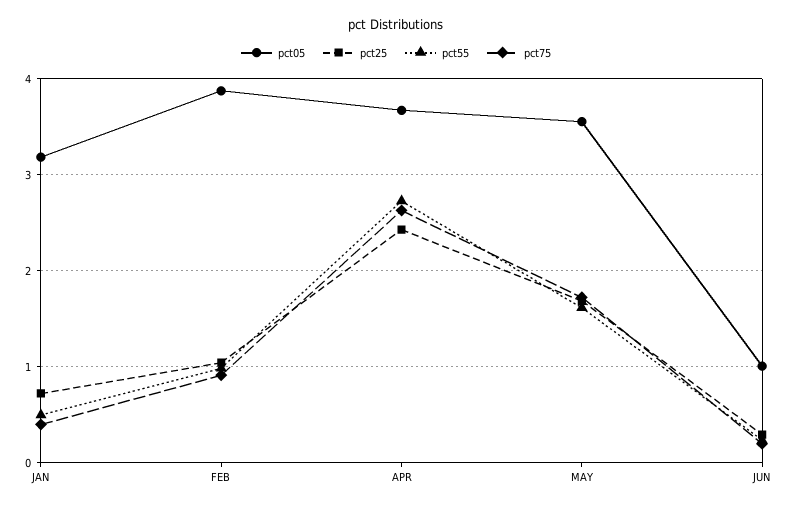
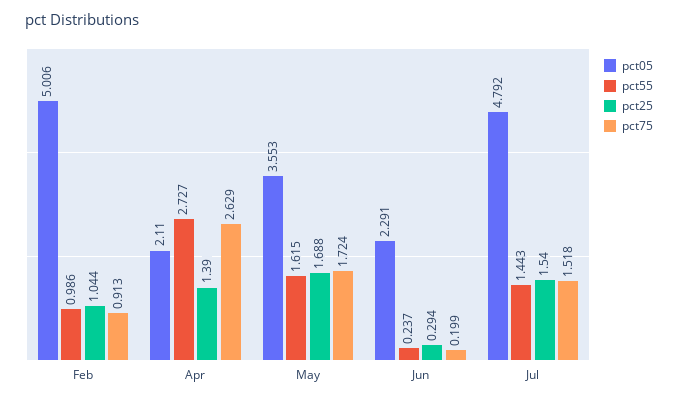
pct05, JAN: 3.2 -> none
pct25, JAN: 0.7 -> none
pct55, JAN: 0.5 -> none
pct75, JAN: 0.4 -> none
pct05, FEB: 3.9 -> 5.006
pct05, APR: 3.7 -> 2.11
pct25, APR: 2.4 -> 1.39
pct05, JUN: 1 -> 2.291
pct05, Jul: none -> 4.792
pct55, Jul: none -> 1.443
pct25, Jul: none -> 1.54
pct75, Jul: none -> 1.518

